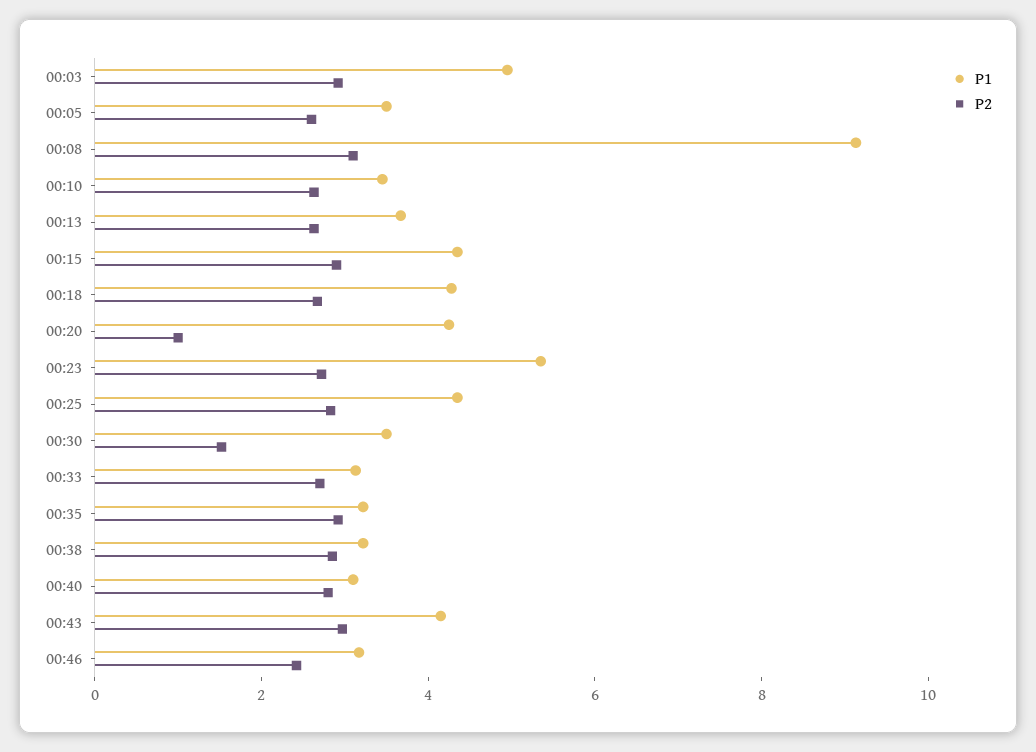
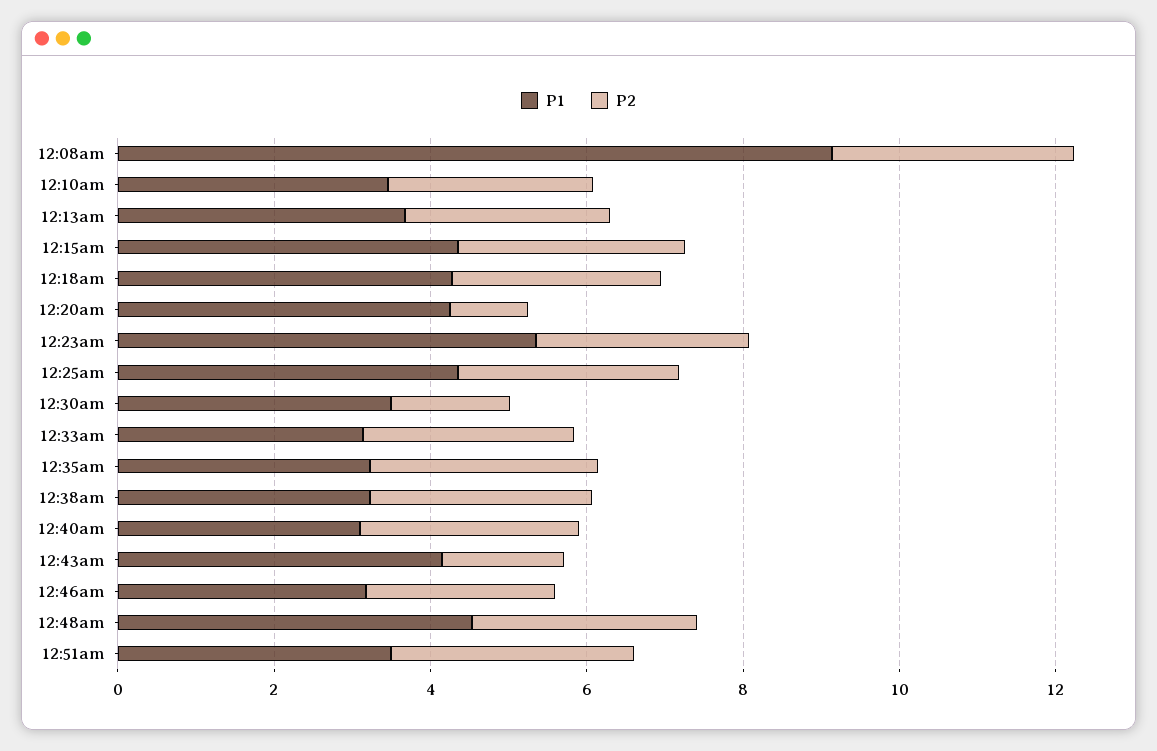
P1, 00:03: 5 -> none
P2, 00:03: 3 -> none
P1, 00:05: 3.5 -> none
P2, 00:05: 2.5 -> none
P2, 00:43: 3 -> 1.5
P1, 12:48am: none -> 4.5
P2, 12:48am: none -> 3
P1, 12:51am: none -> 3.5
P2, 12:51am: none -> 3

